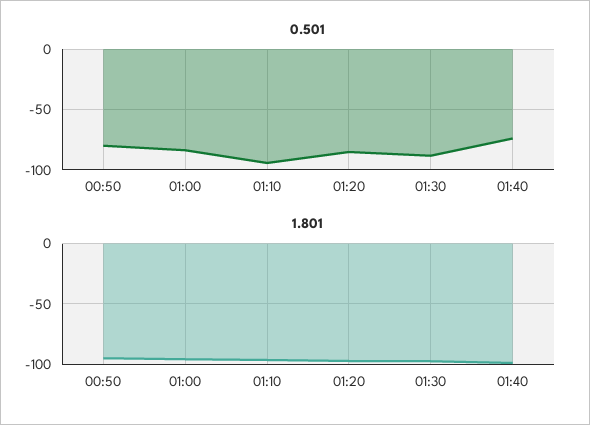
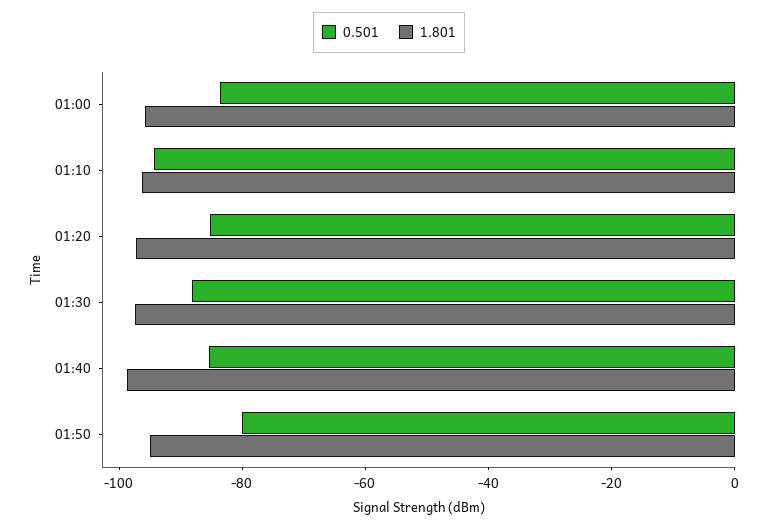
0.501, 00:50: -80 -> none
0.501, 01:40: -75 -> -85
1.801, 00:50: -95 -> none
0.501, 01:50: none -> -80
1.801, 01:50: none -> -95

